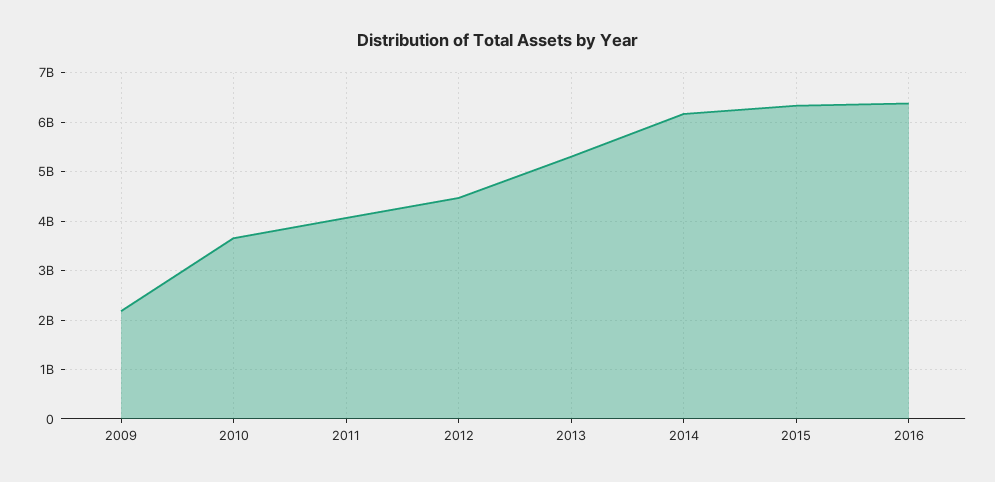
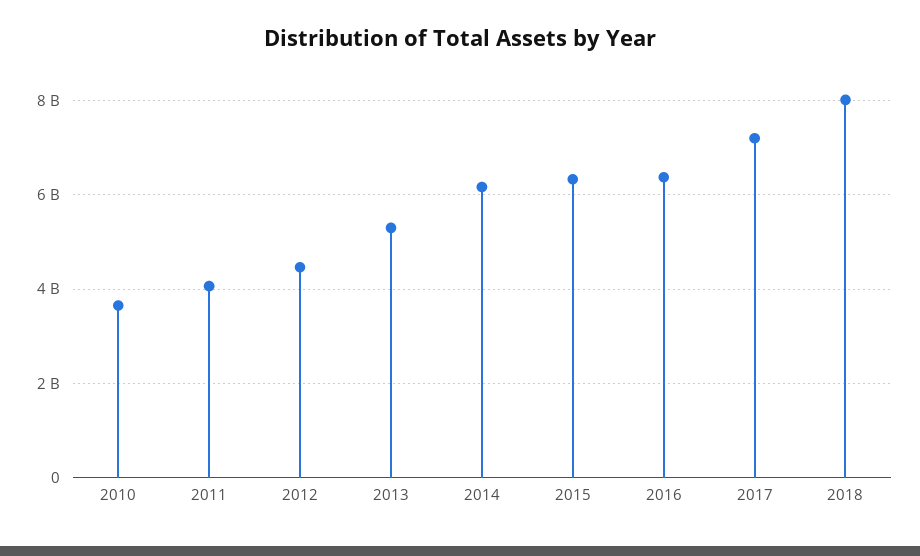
2009: 2200000000 -> none
2017: none -> 7200000000
2018: none -> 8000000000

